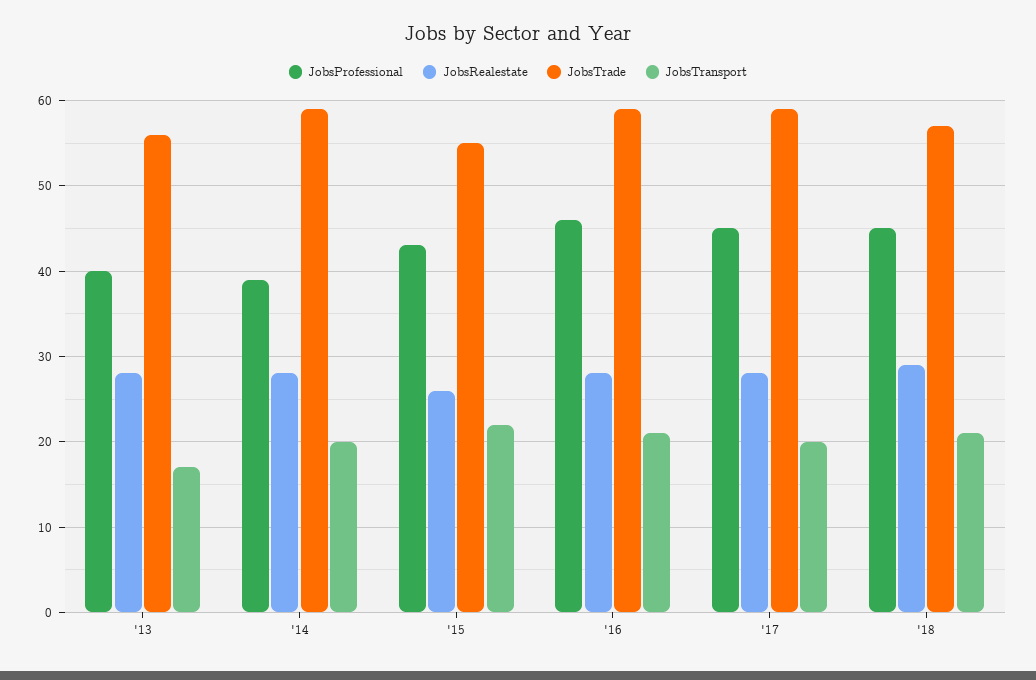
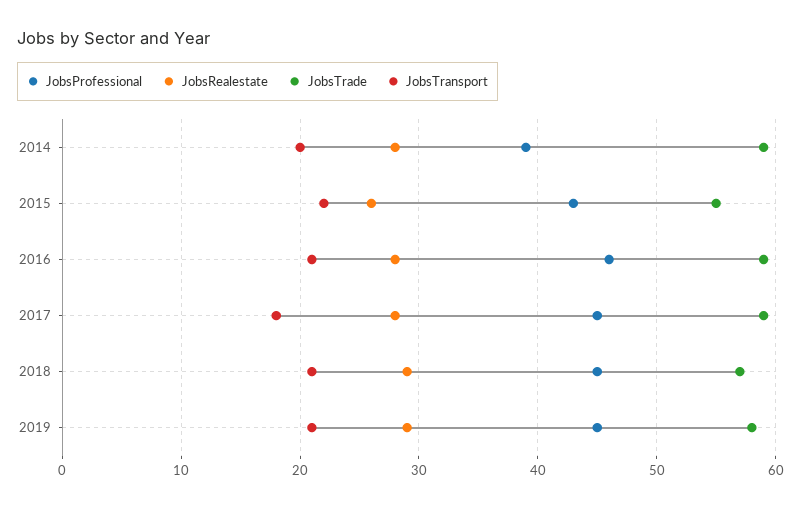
JobsProfessional, '13: 40 -> none
JobsRealestate, '13: 28 -> none
JobsTrade, '13: 56 -> none
JobsTransport, '13: 17 -> none
JobsTransport, '17: 20 -> 18
JobsProfessional, 2019: none -> 45
JobsRealestate, 2019: none -> 29
JobsTrade, 2019: none -> 58
JobsTransport, 2019: none -> 21

